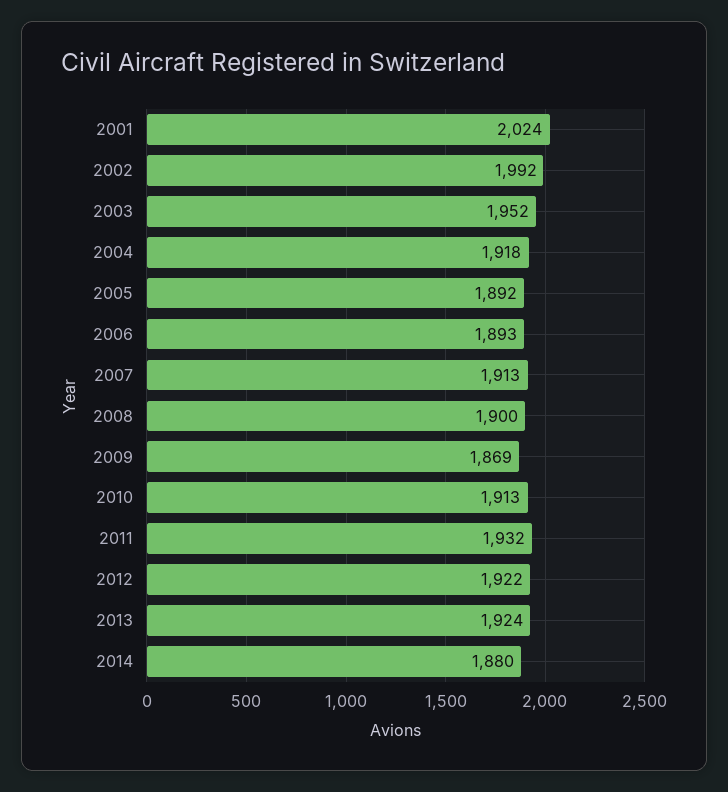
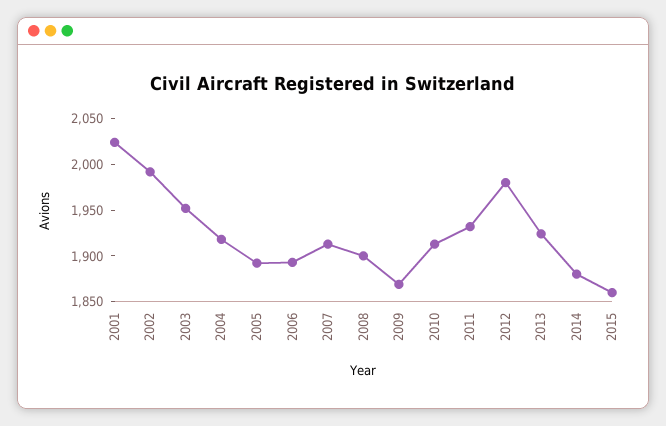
2012: 1922 -> 1980
2015: none -> 1860

